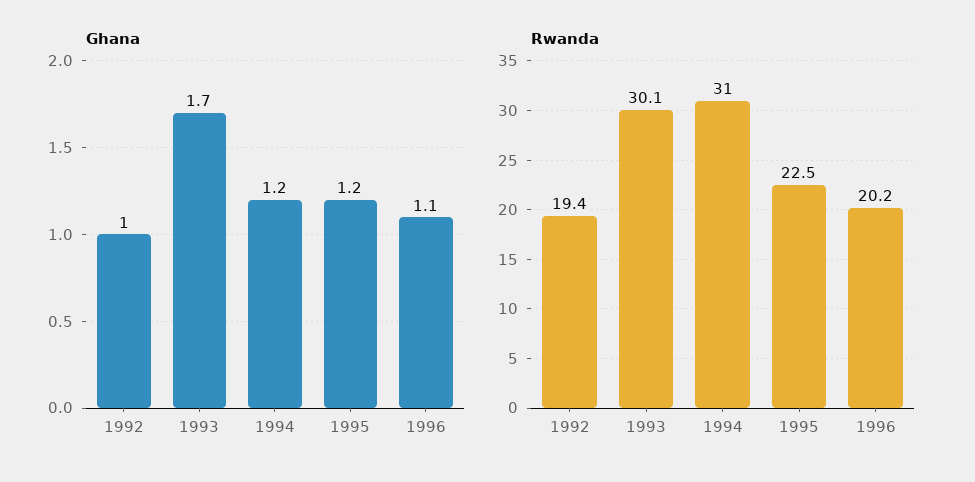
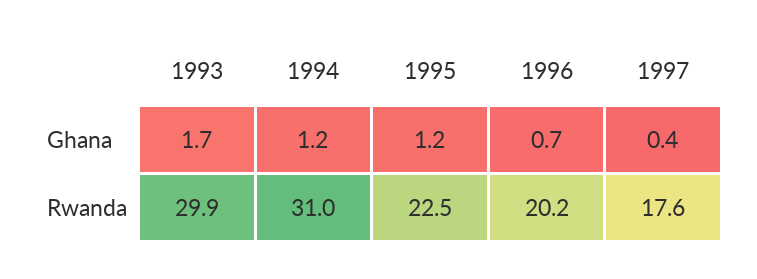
Ghana, 1992: 1 -> none
Ghana, 1996: 1.1 -> 0.7
Rwanda, 1992: 19.4 -> none
Rwanda, 1993: 30.1 -> 29.9
Ghana, 1997: none -> 0.4
Rwanda, 1997: none -> 17.6

